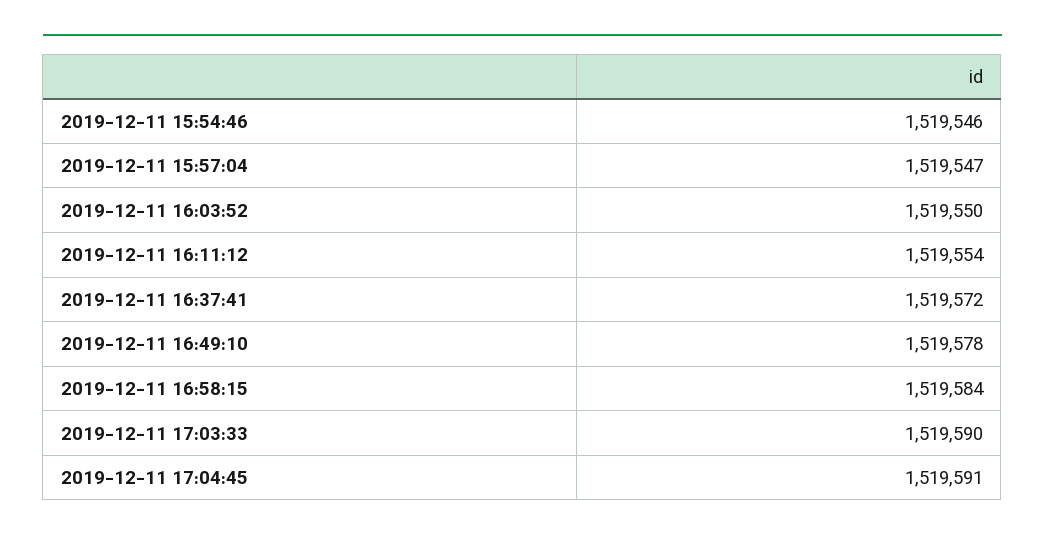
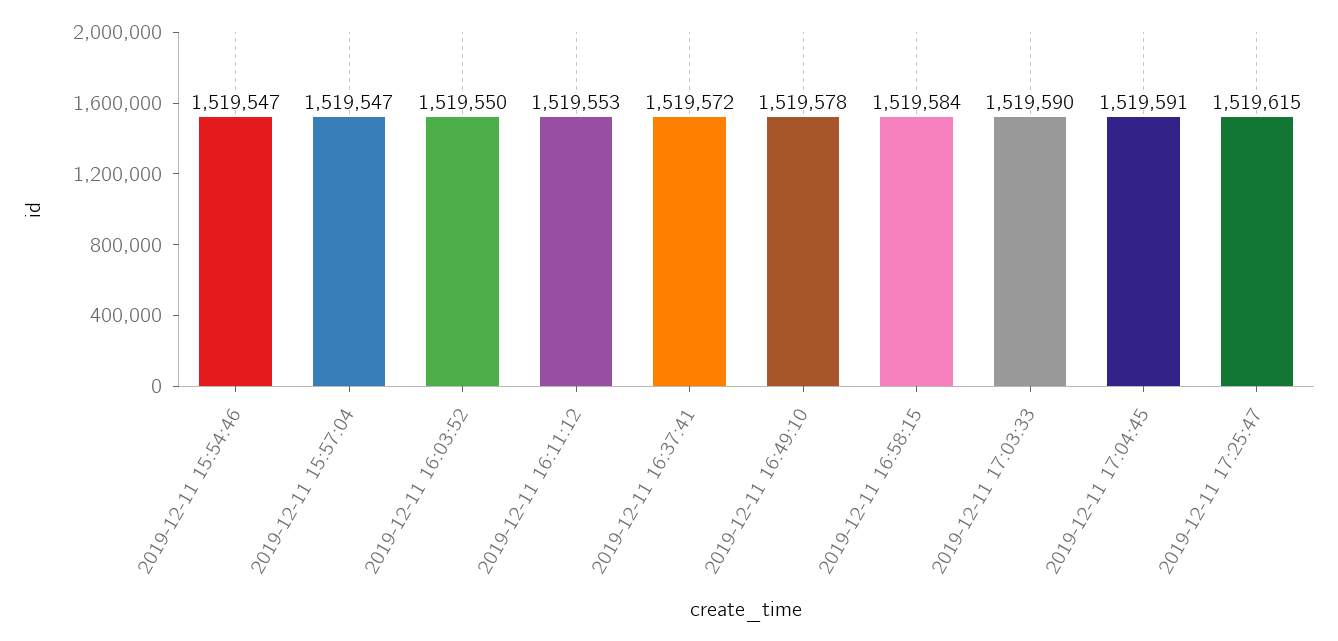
2019-12-11 15:54:46: 1519546 -> 1519547
2019-12-11 16:11:12: 1519554 -> 1519553
2019-12-11 17:25:47: none -> 1519615

